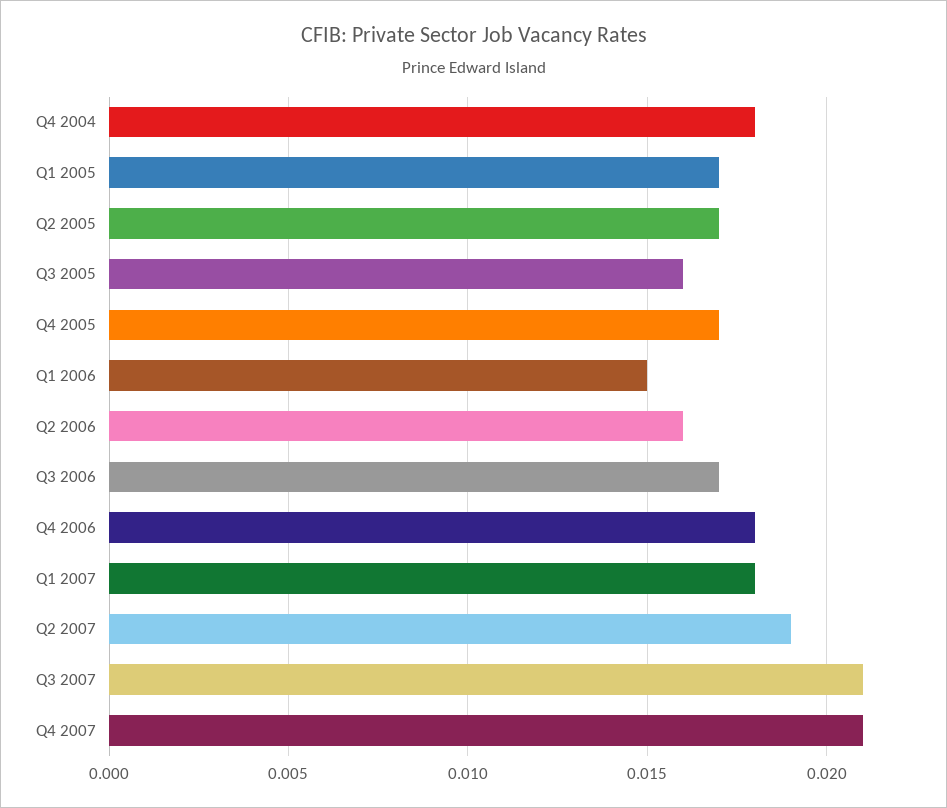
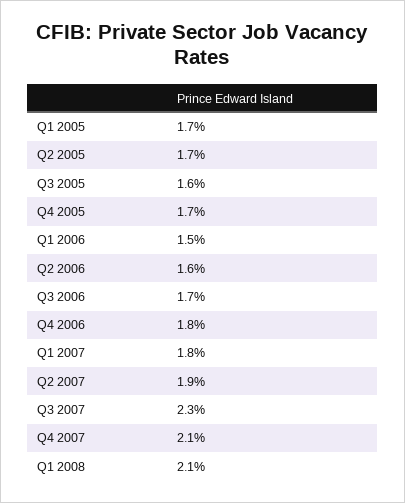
Q4 2004: 0.018 -> none
Q3 2007: 0.021 -> 0.023
Q1 2008: none -> 0.021

